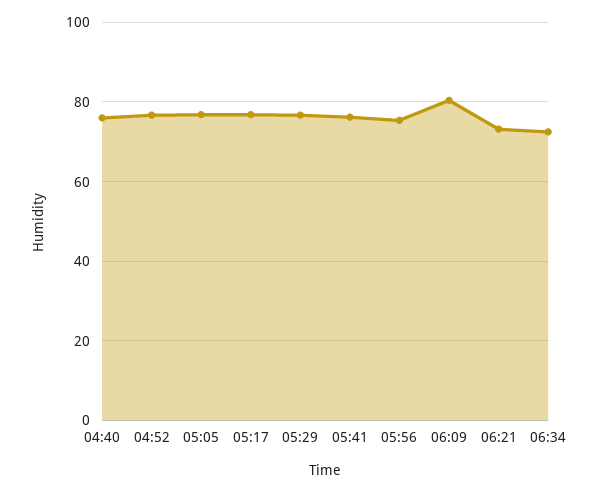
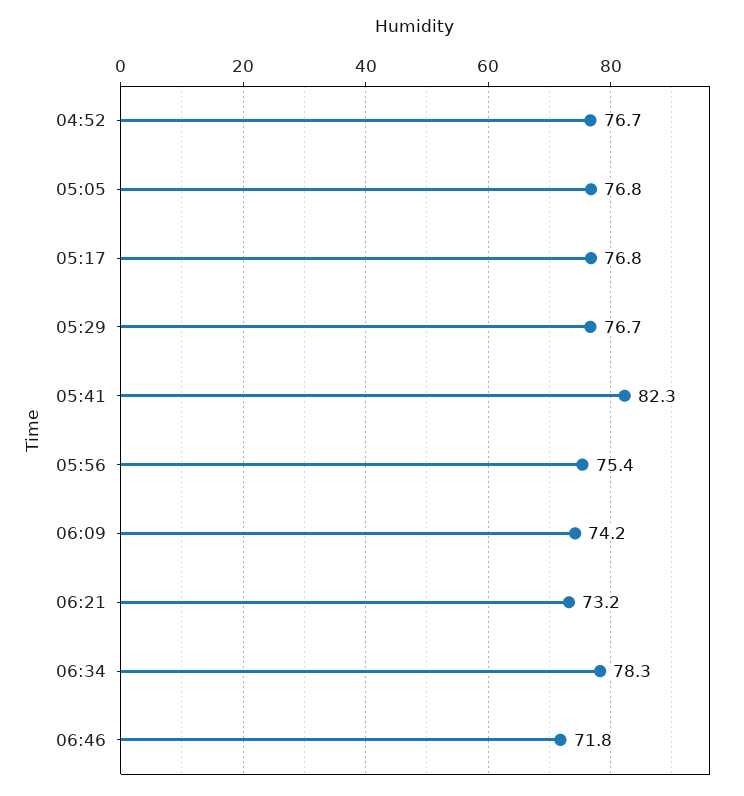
04:40: 76 -> none
05:41: 76 -> 82.3
06:09: 80 -> 74.2
06:34: 72 -> 78.3
06:46: none -> 71.8

